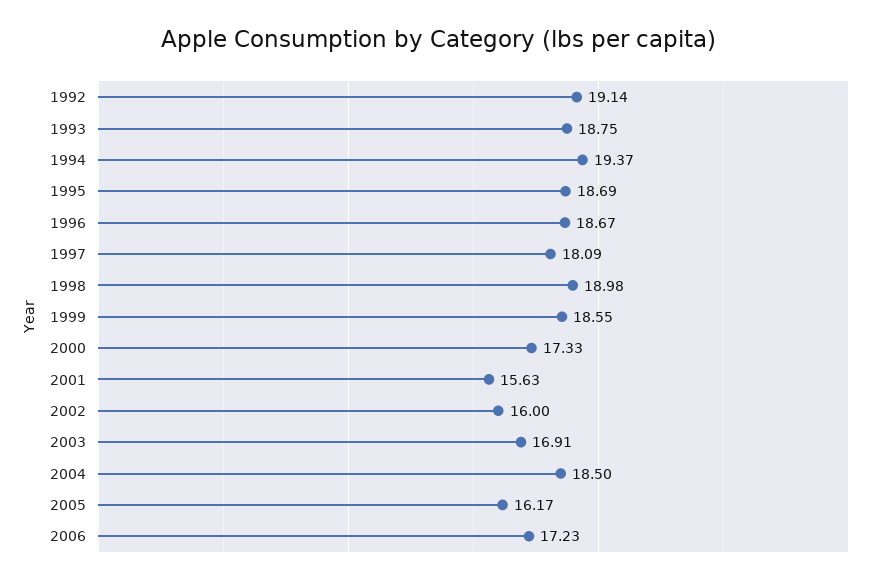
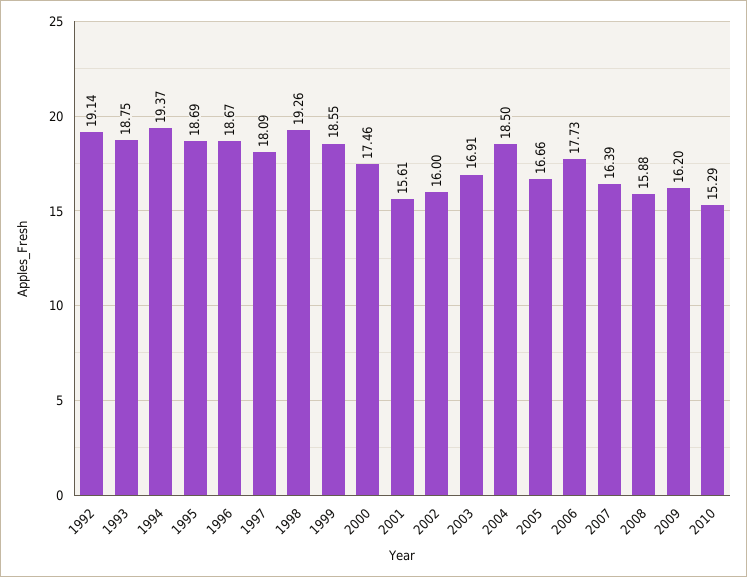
1998: 18.98 -> 19.26
2000: 17.33 -> 17.46
2001: 15.63 -> 15.61
2005: 16.17 -> 16.66
2006: 17.23 -> 17.73
2007: none -> 16.39
2008: none -> 15.88
2009: none -> 16.2
2010: none -> 15.29

